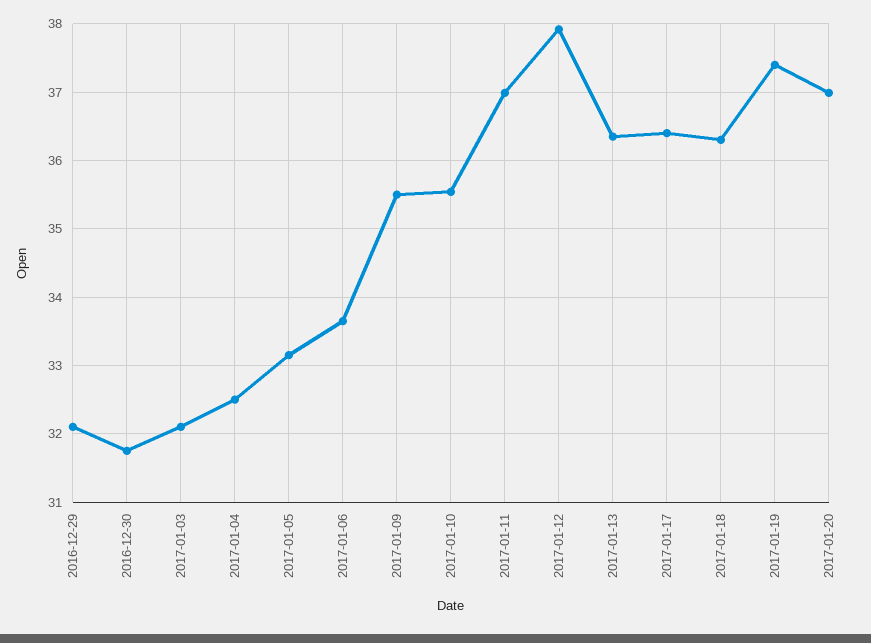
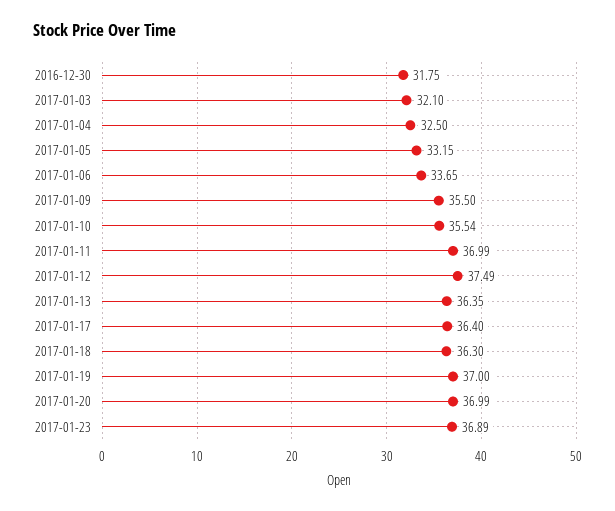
2016-12-29: 32.1 -> none
2017-01-12: 37.9 -> 37.49
2017-01-19: 37.4 -> 37
2017-01-23: none -> 36.89

